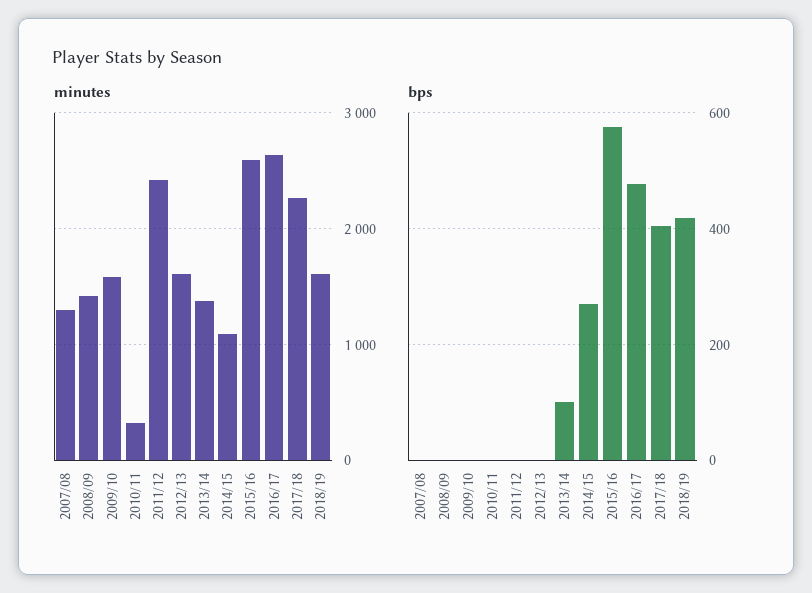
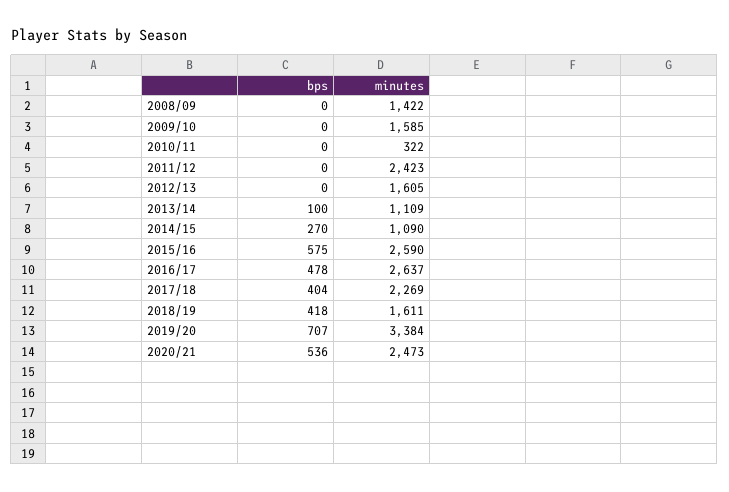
minutes, 2007/08: 1300 -> none
minutes, 2013/14: 1400 -> 1109
bps, 2007/08: 0 -> none
bps, 2019/20: none -> 707
minutes, 2019/20: none -> 3384
bps, 2020/21: none -> 536
minutes, 2020/21: none -> 2473

